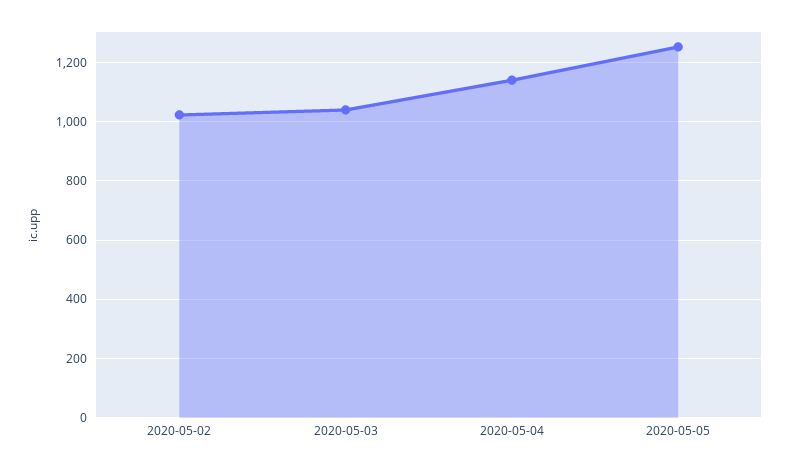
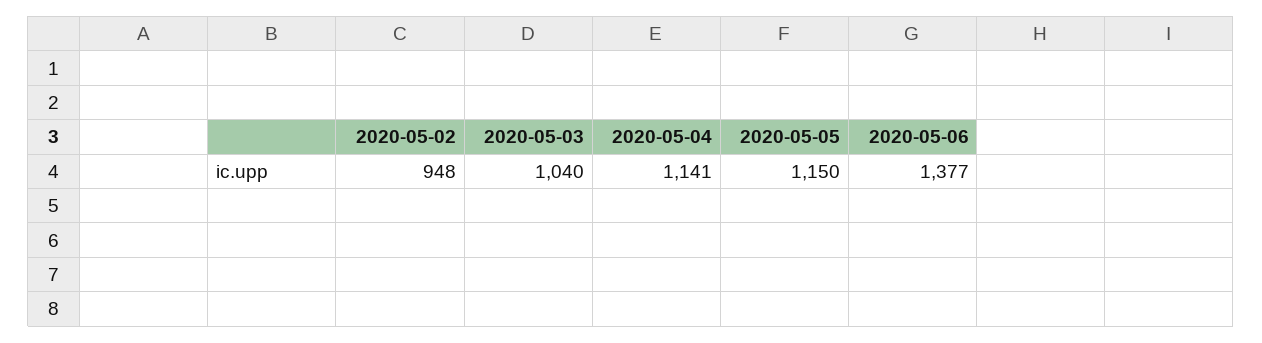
2020-05-02: 1025 -> 948
2020-05-05: 1250 -> 1150
2020-05-06: none -> 1377

